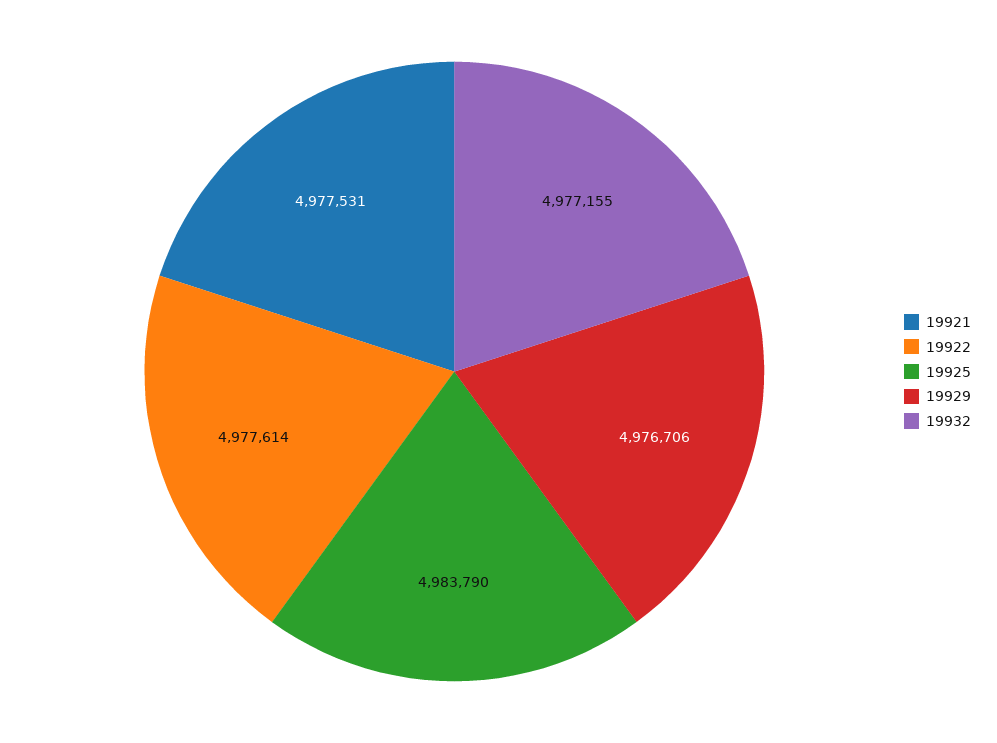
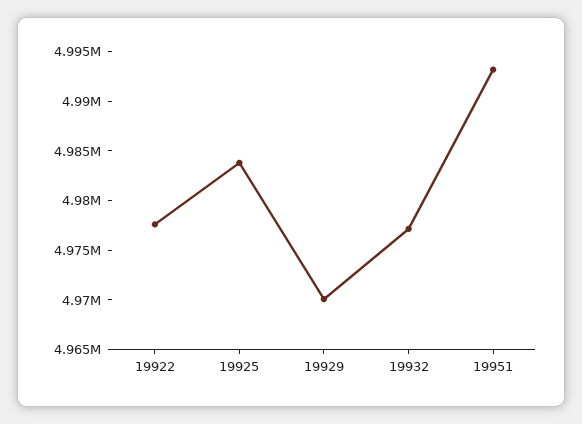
19921: 4977531 -> none
19929: 4976706 -> 4970000
19951: none -> 4993000

